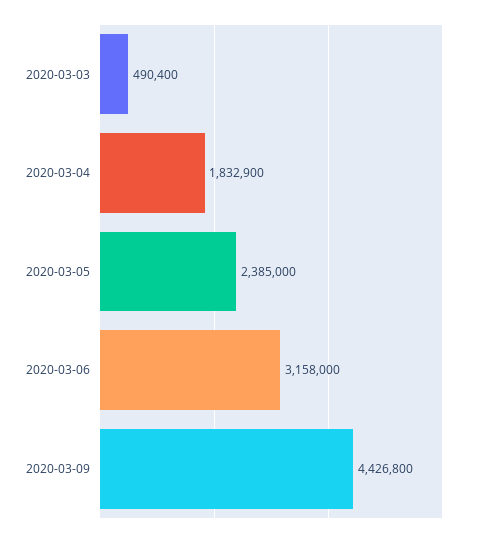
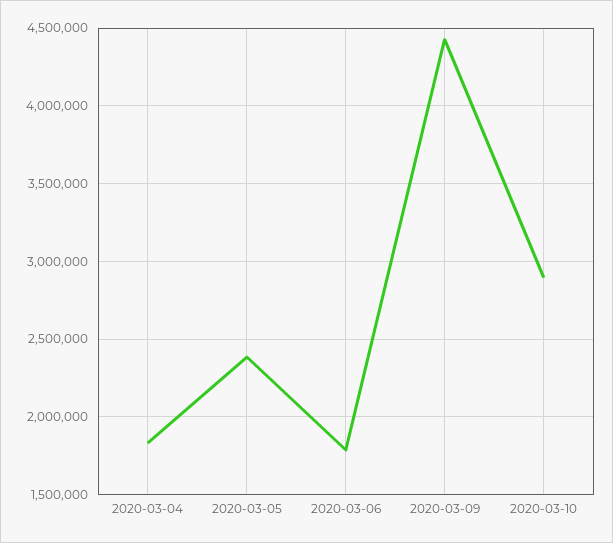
2020-03-03: 490400 -> none
2020-03-06: 3158000 -> 1800000
2020-03-10: none -> 2900000

